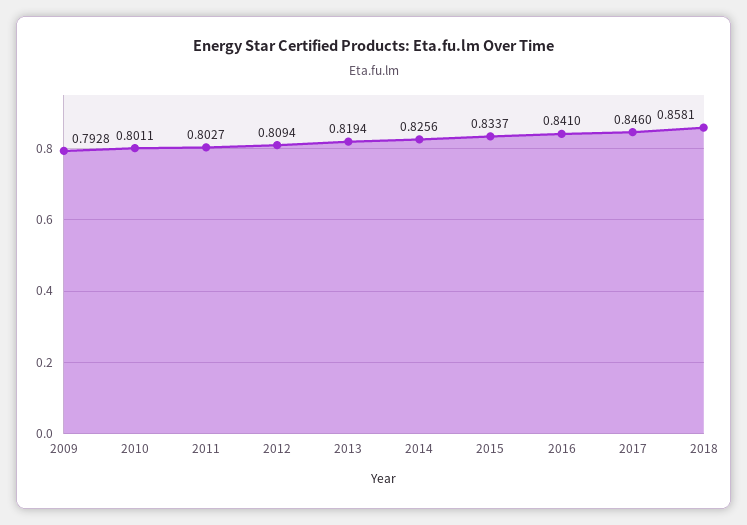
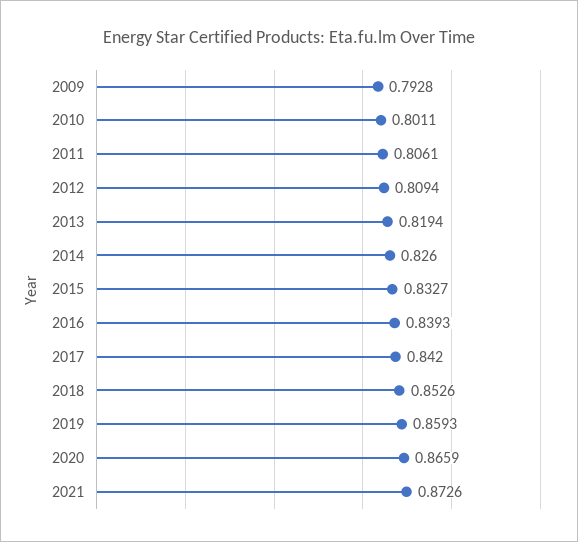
2011: 0.8027 -> 0.8061
2014: 0.8256 -> 0.826
2015: 0.8337 -> 0.8327
2016: 0.841 -> 0.8393
2017: 0.846 -> 0.842
2018: 0.8581 -> 0.8526
2019: none -> 0.8593
2020: none -> 0.8659
2021: none -> 0.8726

